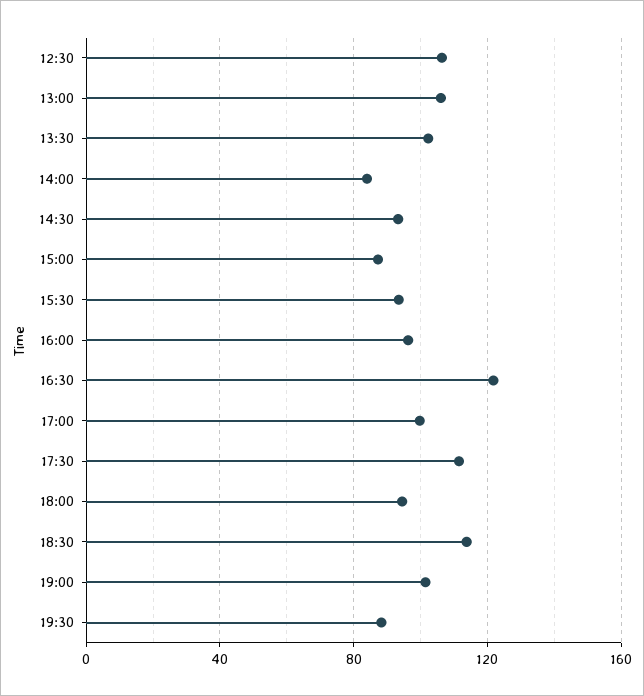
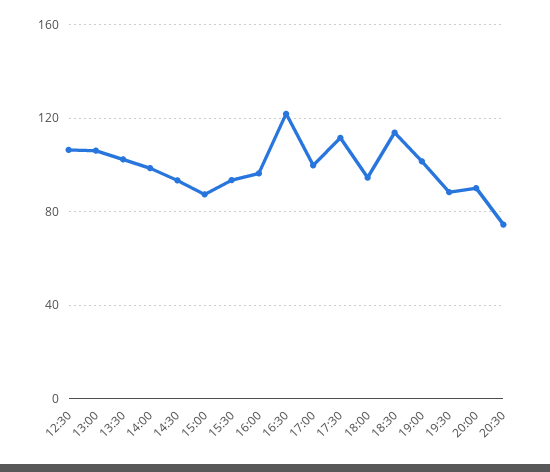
14:00: 85 -> 100
20:00: none -> 90
20:30: none -> 75

